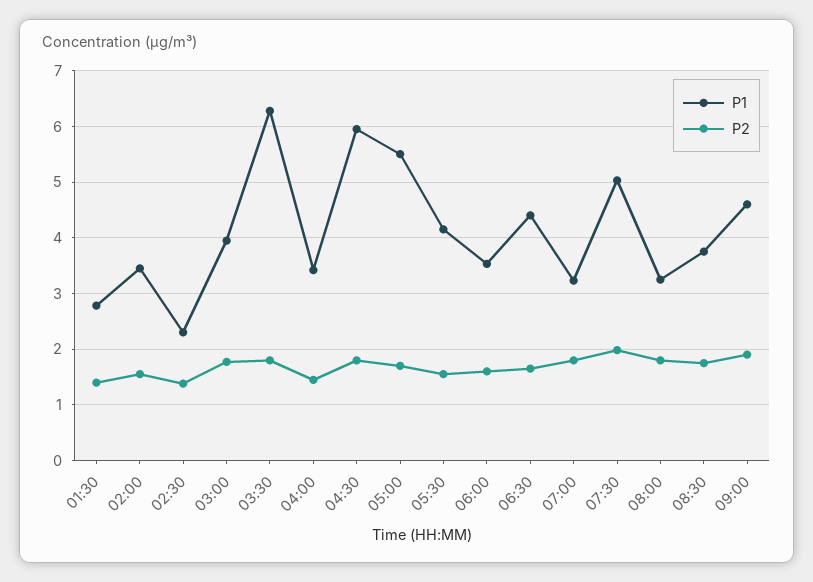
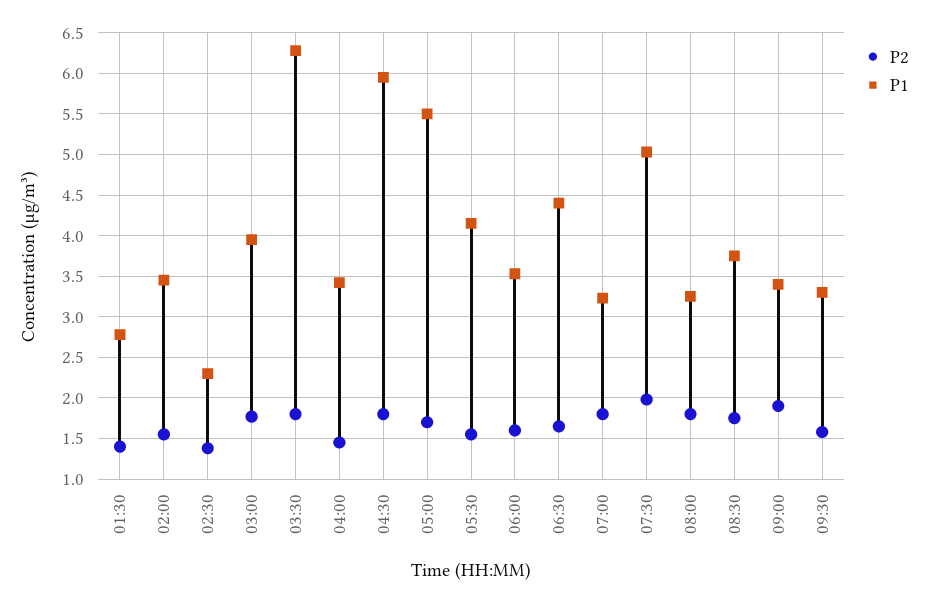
P1, 09:00: 4.6 -> 3.4
P2, 09:30: none -> 1.6
P1, 09:30: none -> 3.3

